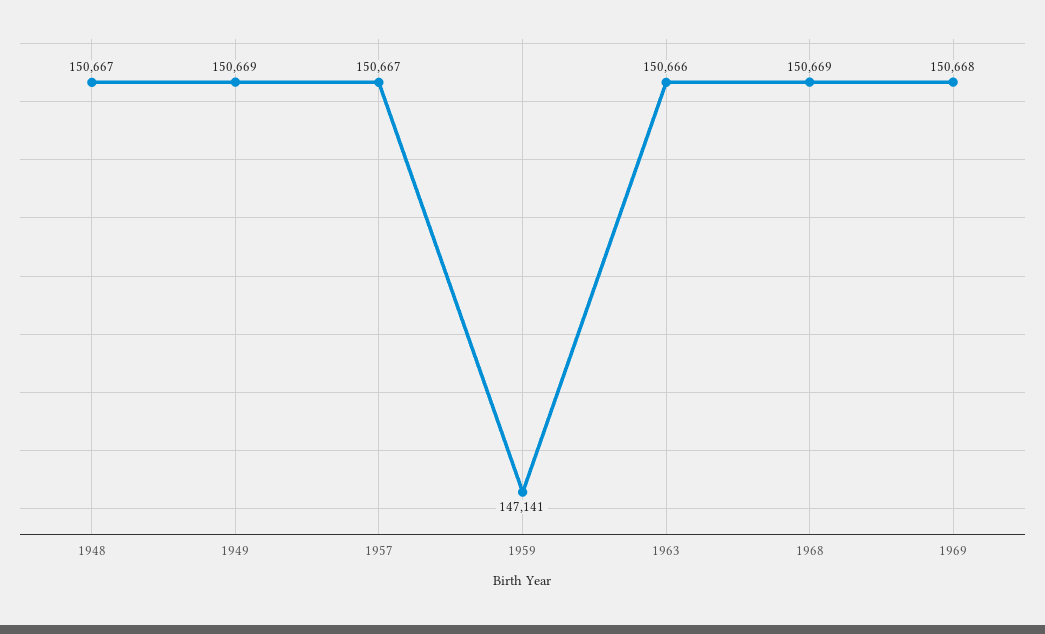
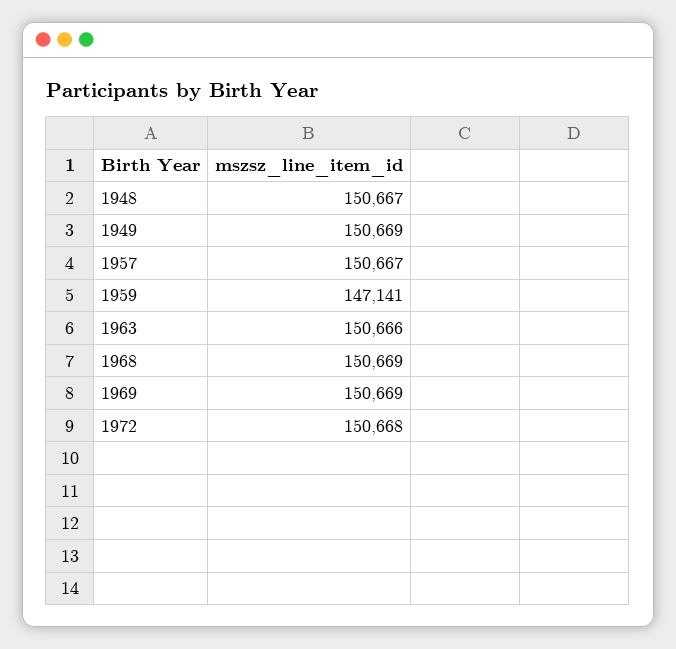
1969: 150668 -> 150669
1972: none -> 150668

